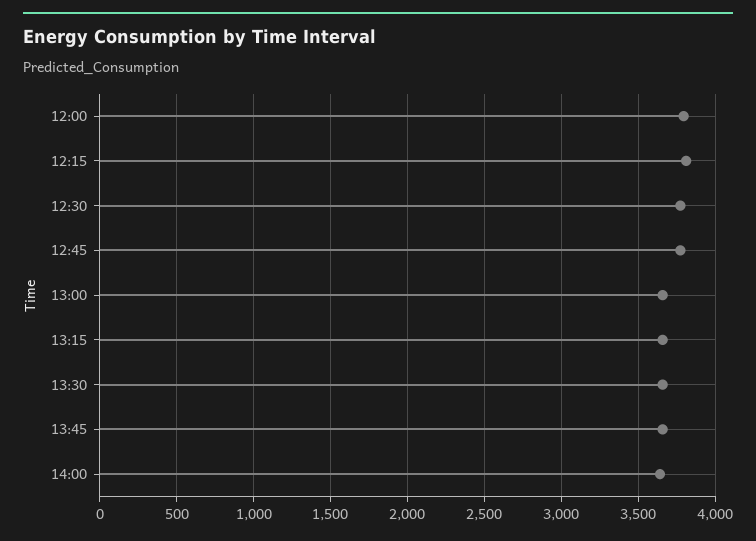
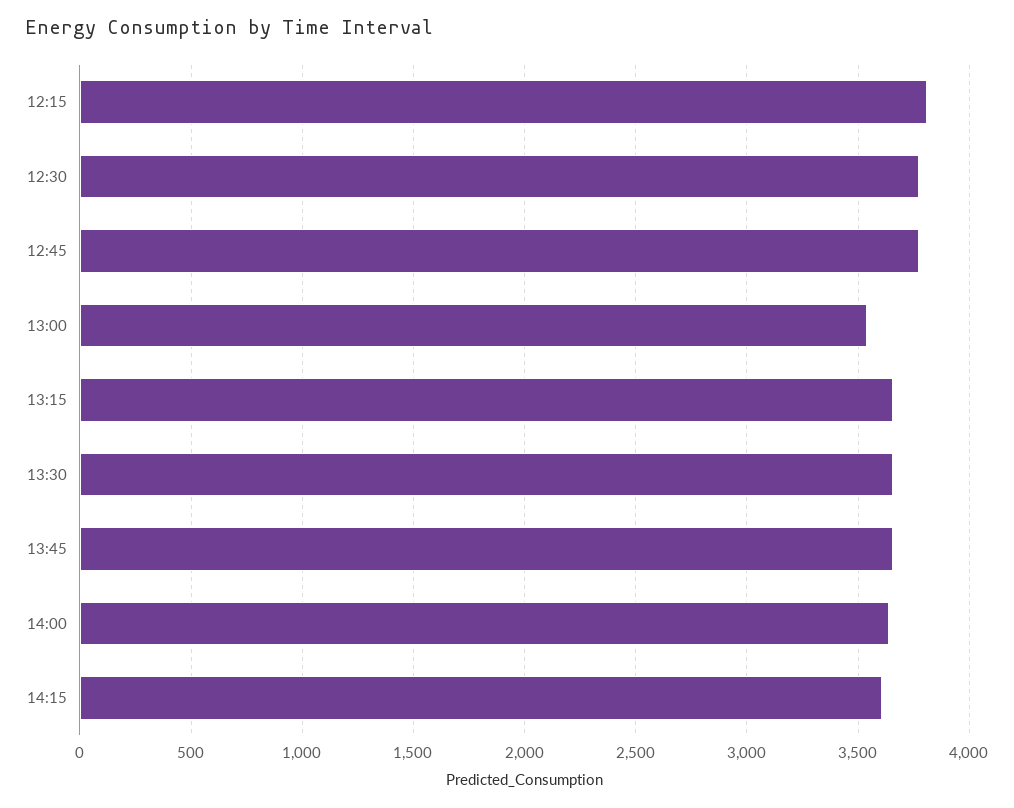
12:00: 3800 -> none
13:00: 3650 -> 3550
14:15: none -> 3600

